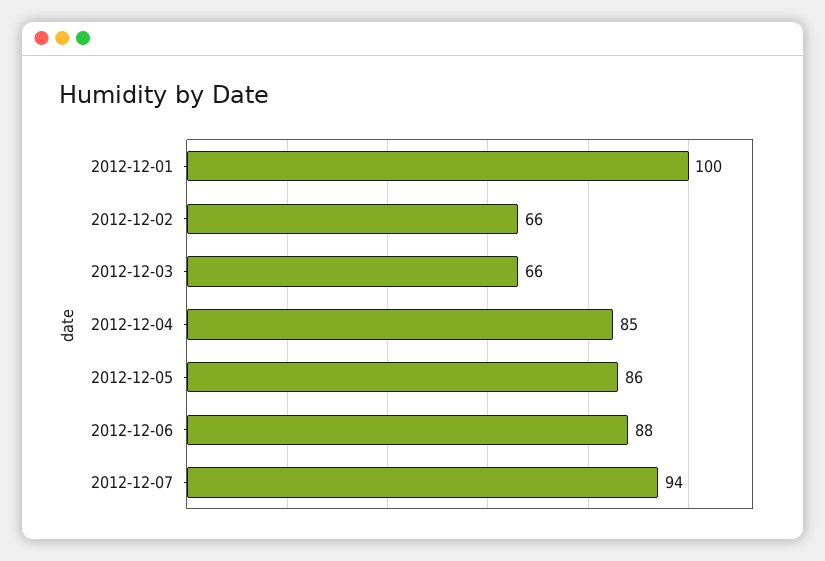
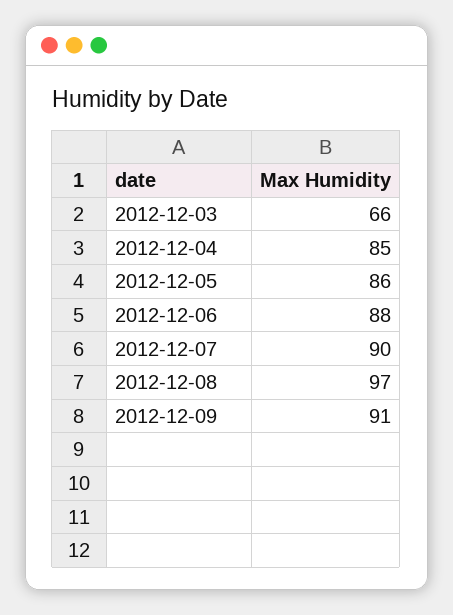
2012-12-01: 100 -> none
2012-12-02: 66 -> none
2012-12-07: 94 -> 90
2012-12-08: none -> 97
2012-12-09: none -> 91

